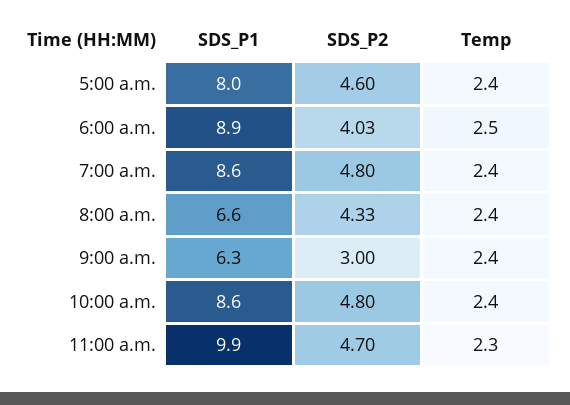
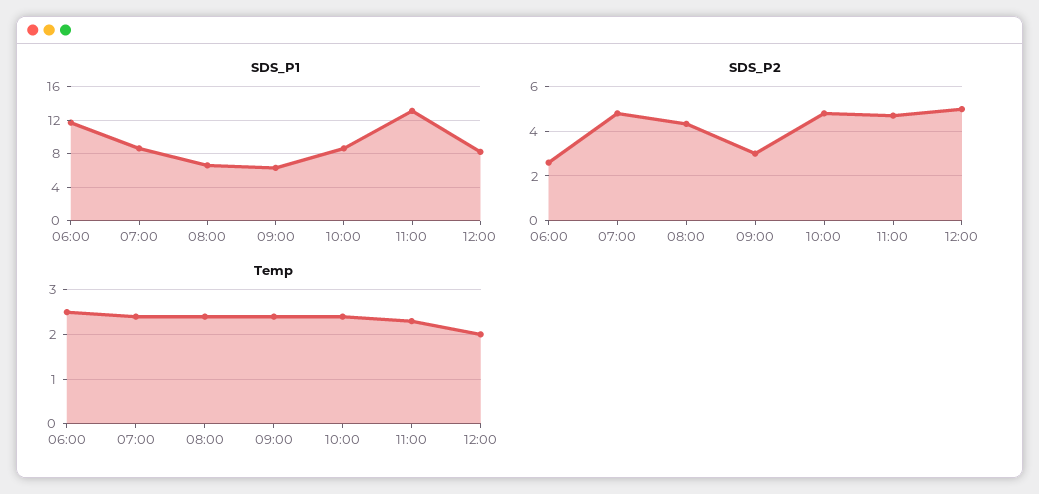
SDS_P1, 5:00 a.m.: 8 -> none
SDS_P2, 5:00 a.m.: 4.6 -> none
Temp, 5:00 a.m.: 2.4 -> none
SDS_P1, 6:00 a.m.: 8.9 -> 12
SDS_P2, 6:00 a.m.: 4.03 -> 2.5
SDS_P1, 11:00 a.m.: 9.9 -> 13
SDS_P1, 12:00: none -> 8
SDS_P2, 12:00: none -> 5
Temp, 12:00: none -> 2

